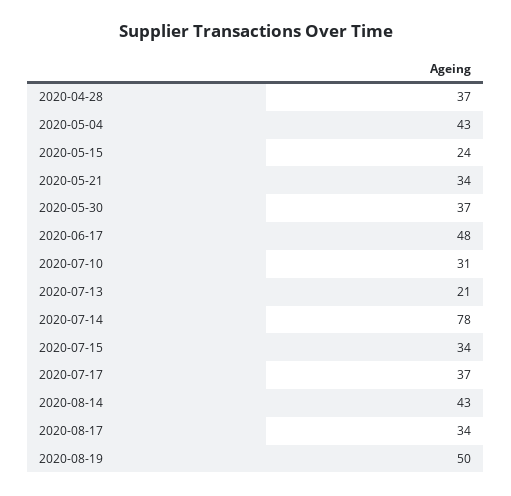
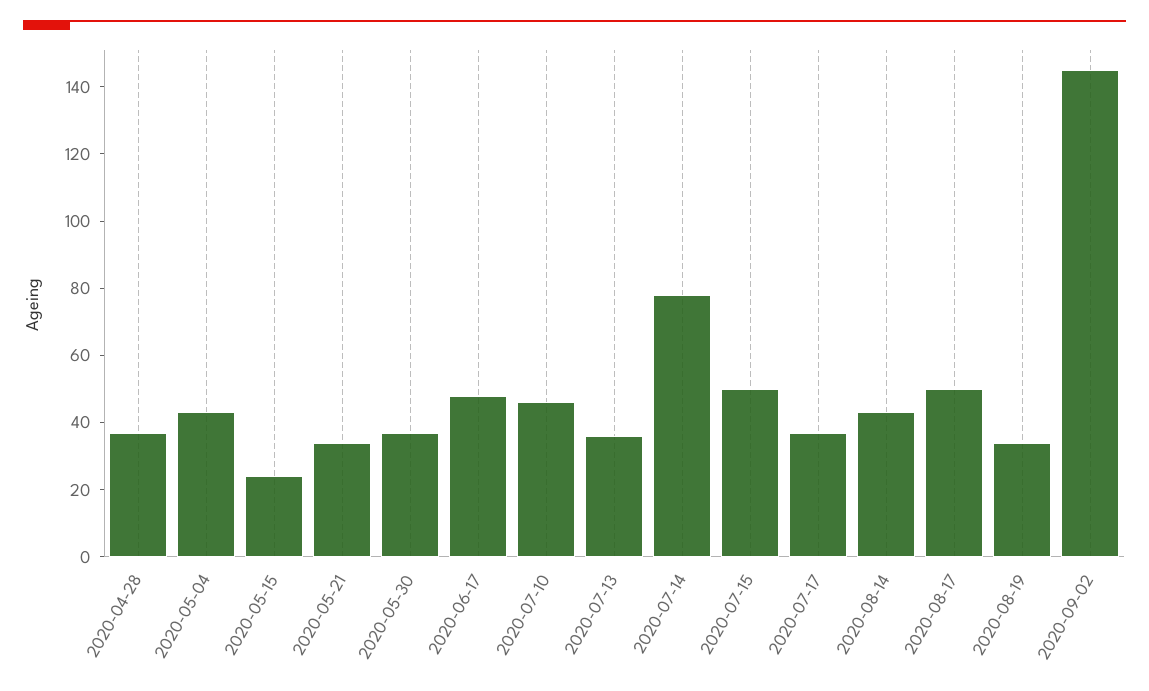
2020-07-10: 31 -> 45
2020-07-13: 21 -> 35
2020-07-15: 34 -> 50
2020-08-17: 34 -> 50
2020-08-19: 50 -> 35
2020-09-02: none -> 145

